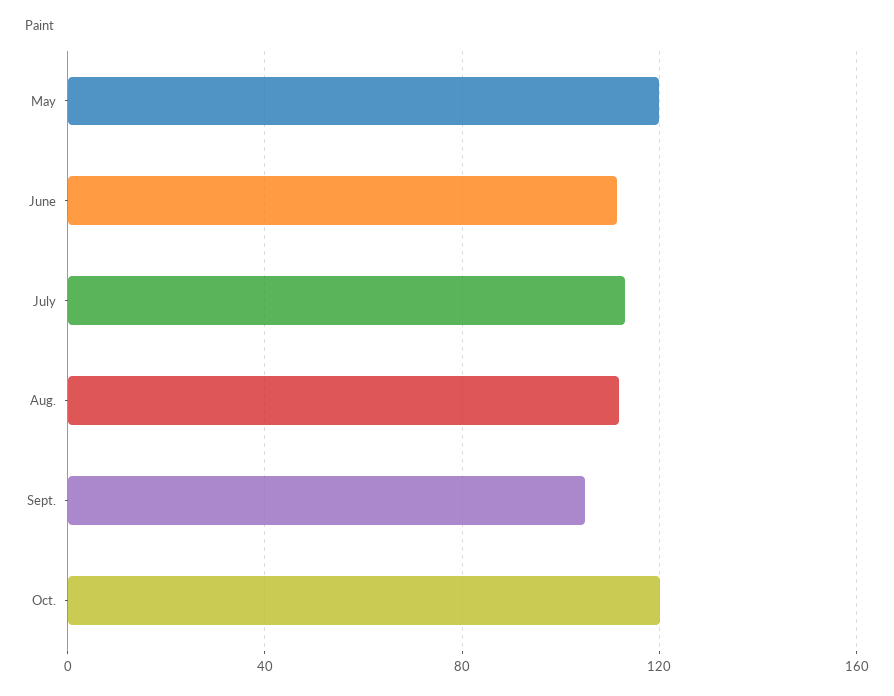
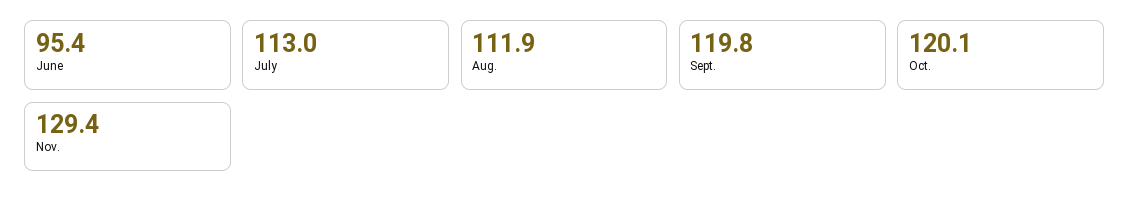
May: 120 -> none
June: 110 -> 95.4
Sept.: 105 -> 119.8
Nov.: none -> 129.4

